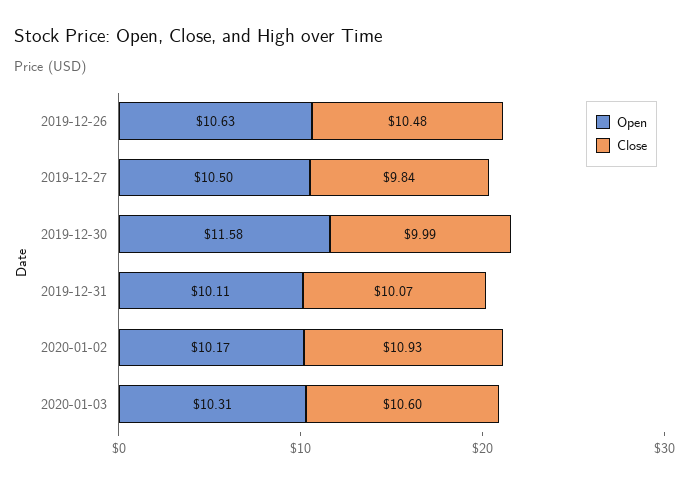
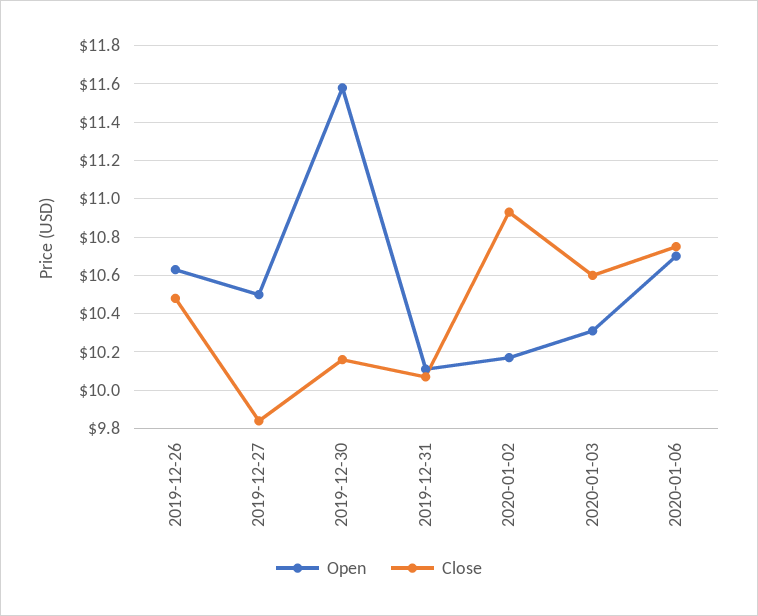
Close, 2019-12-30: 9.99 -> 10.15
Open, 2020-01-06: none -> 10.7
Close, 2020-01-06: none -> 10.75

